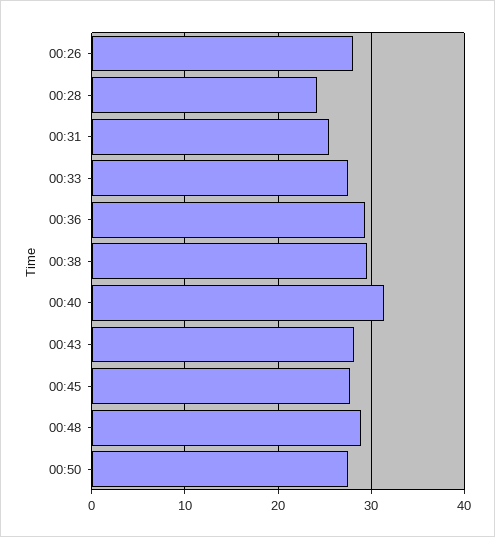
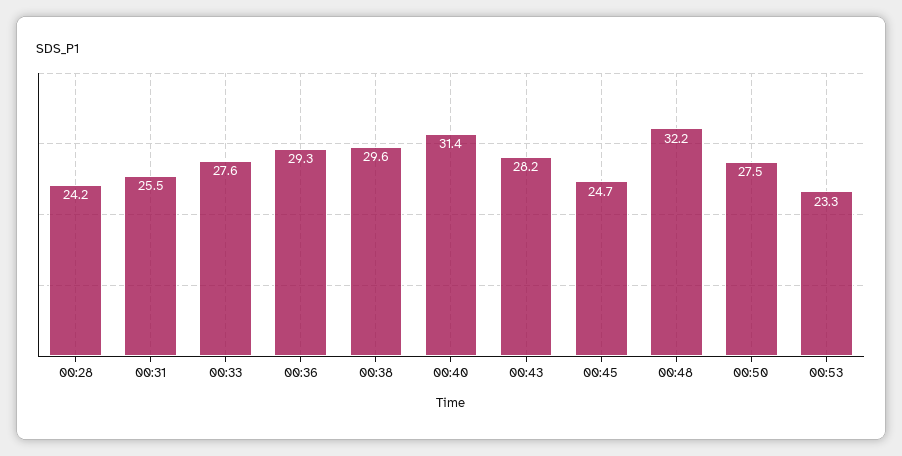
00:26: 28 -> none
00:45: 28 -> 24.7
00:48: 29 -> 32.2
00:53: none -> 23.3

